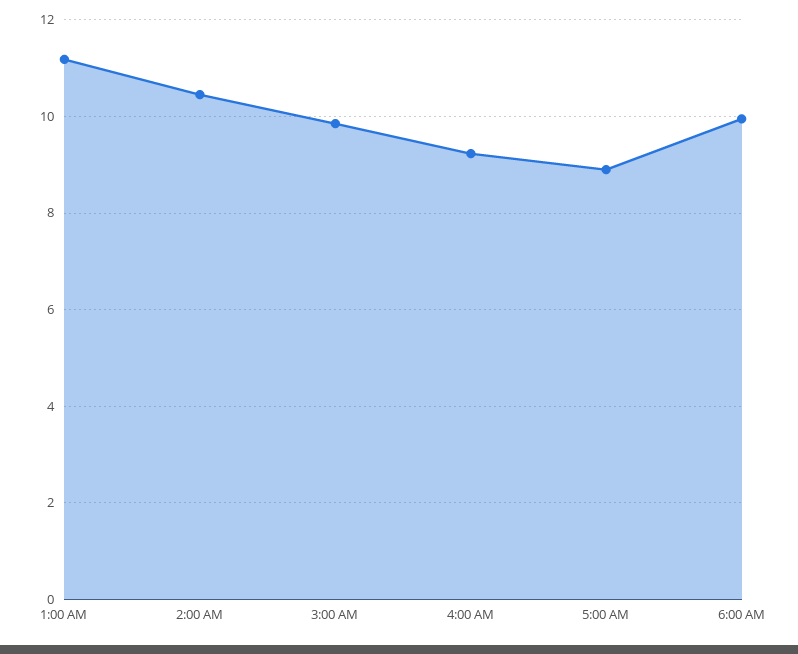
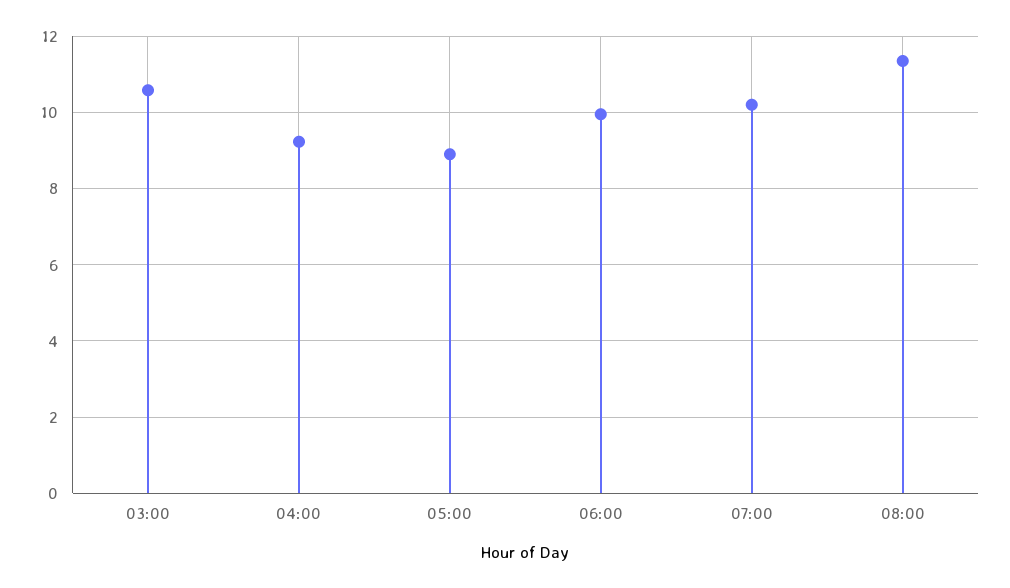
1:00 AM: 11.2 -> none
2:00 AM: 10.4 -> none
3:00 AM: 9.8 -> 10.6
07:00: none -> 10.2
08:00: none -> 11.4

